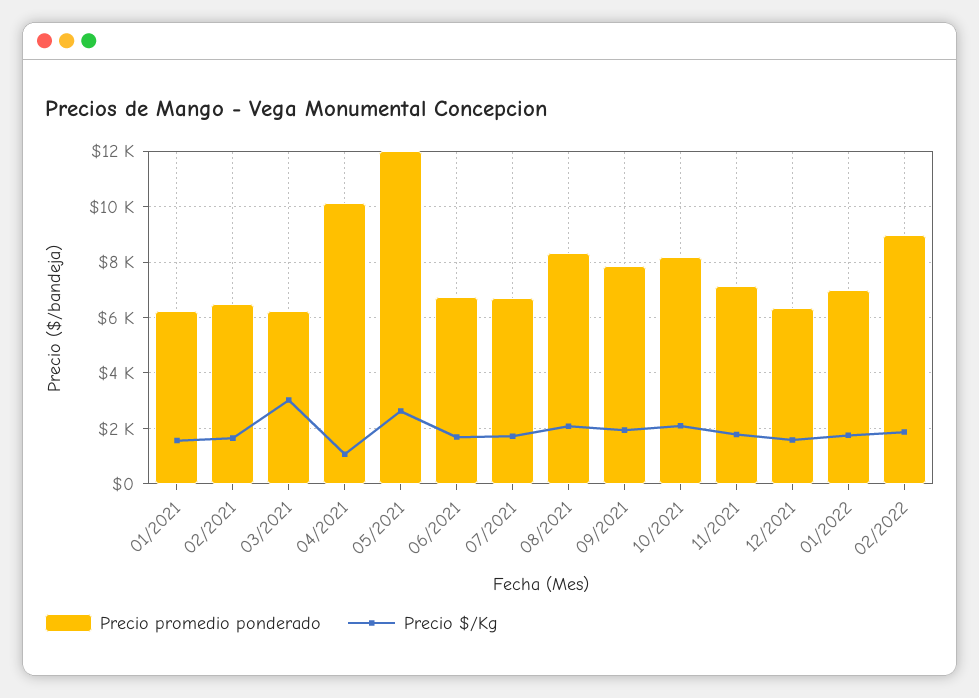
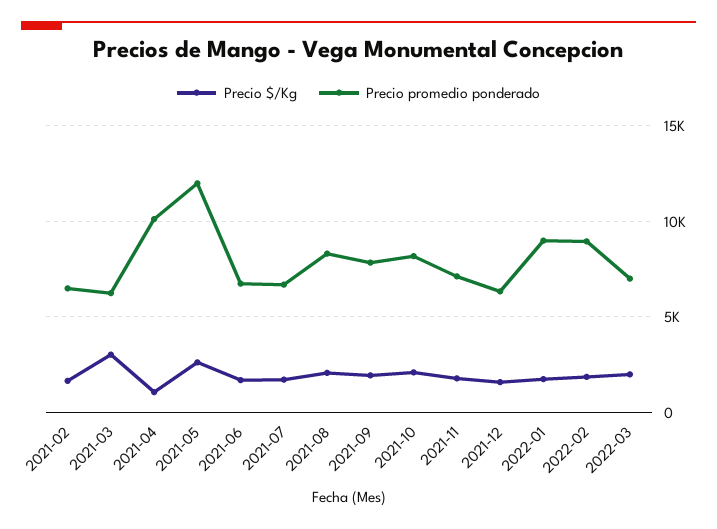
Precio promedio ponderado, 01/2021: 6250 -> none
Precio $/Kg, 01/2021: 1500 -> none
Precio promedio ponderado, 01/2022: 7000 -> 9000
Precio $/Kg, 2022-03: none -> 2000
Precio promedio ponderado, 2022-03: none -> 7000

